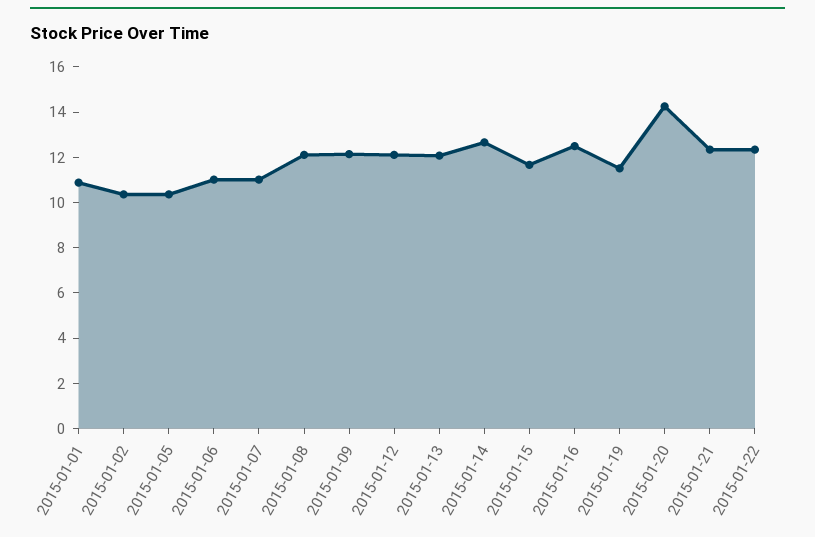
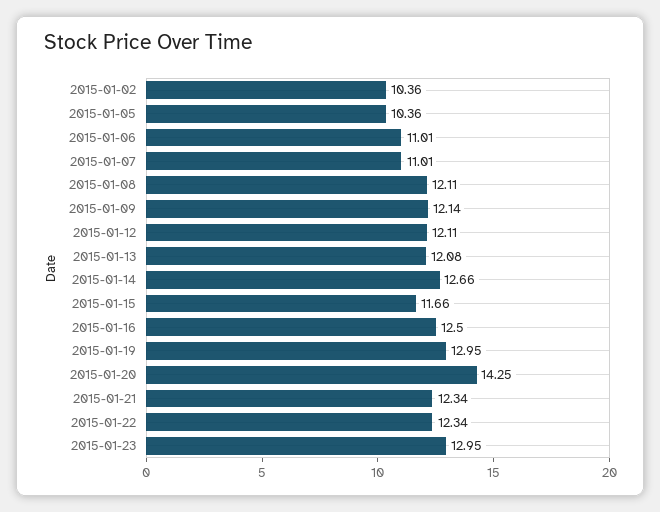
2015-01-01: 11 -> none
2015-01-19: 11.5 -> 12.95
2015-01-23: none -> 12.95

